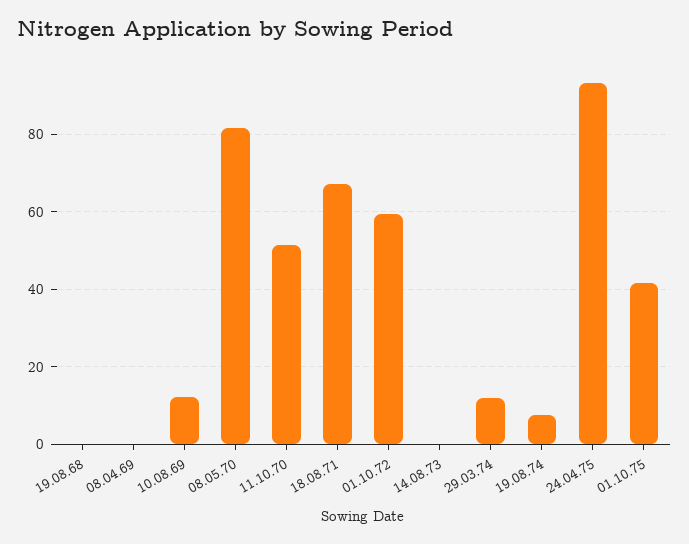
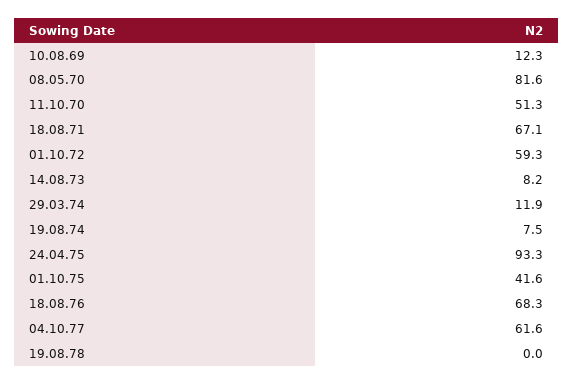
19.08.68: 0 -> none
08.04.69: 0 -> none
14.08.73: 0 -> 8.2
18.08.76: none -> 68.3
04.10.77: none -> 61.6
19.08.78: none -> 0

